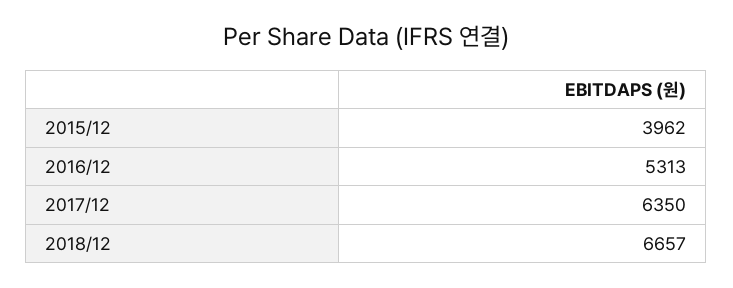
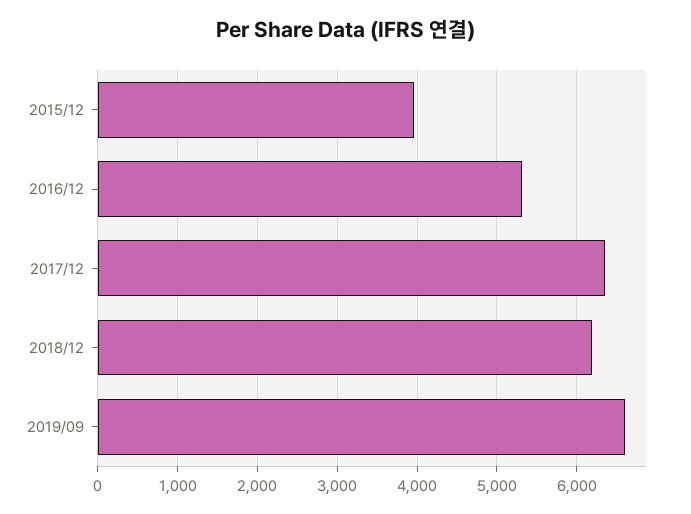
2018/12: 6657 -> 6200
2019/09: none -> 6600

